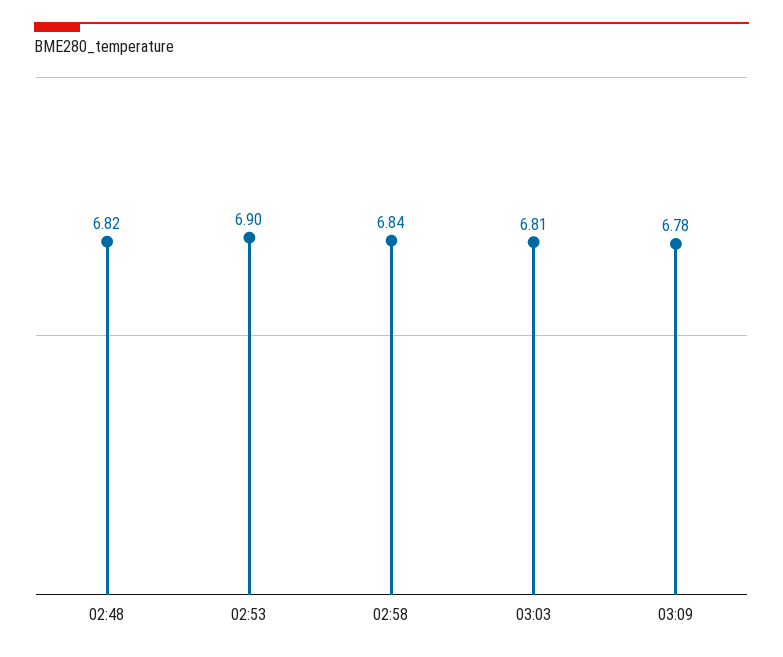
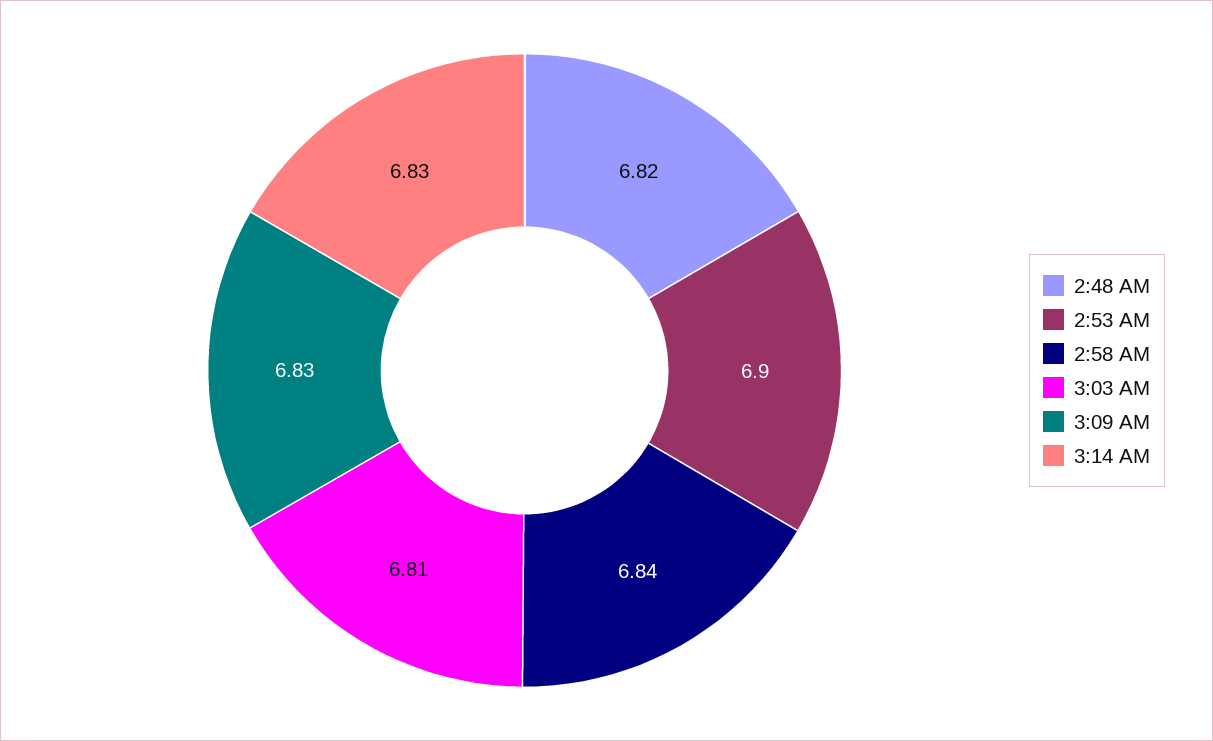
03:09: 6.78 -> 6.83
3:14 AM: none -> 6.83

